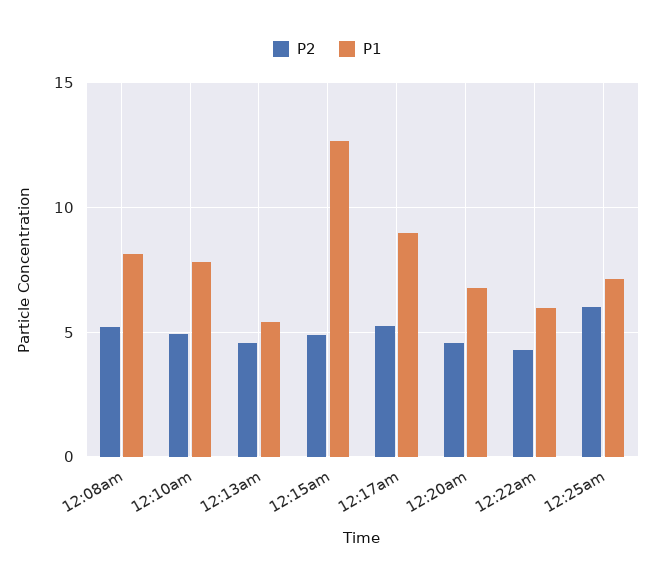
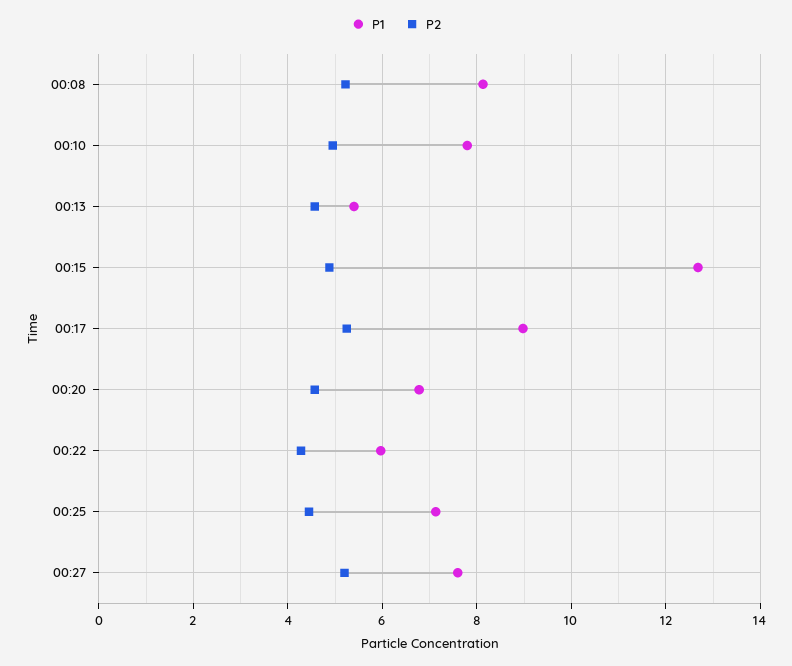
P2, 12:25am: 6 -> 4.4
P1, 00:27: none -> 7.6
P2, 00:27: none -> 5.2

